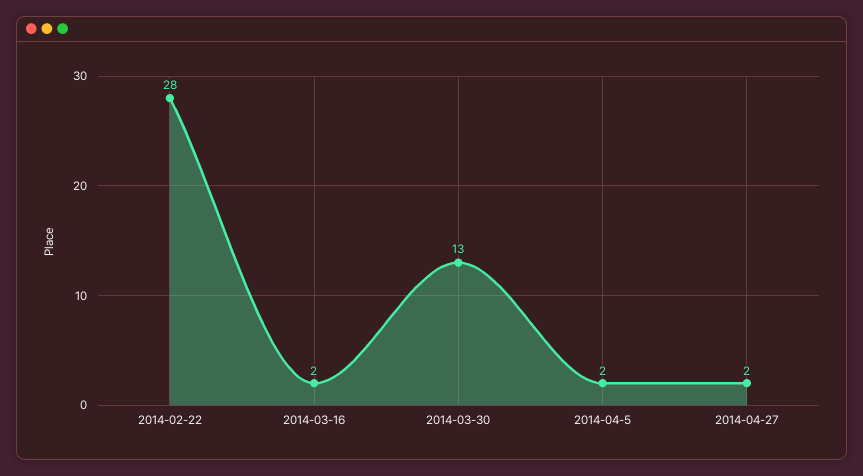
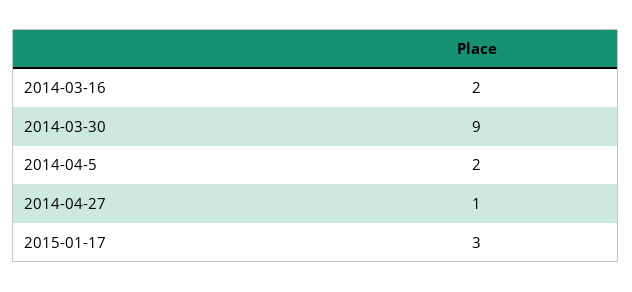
2014-02-22: 28 -> none
2014-03-30: 13 -> 9
2014-04-27: 2 -> 1
2015-01-17: none -> 3

